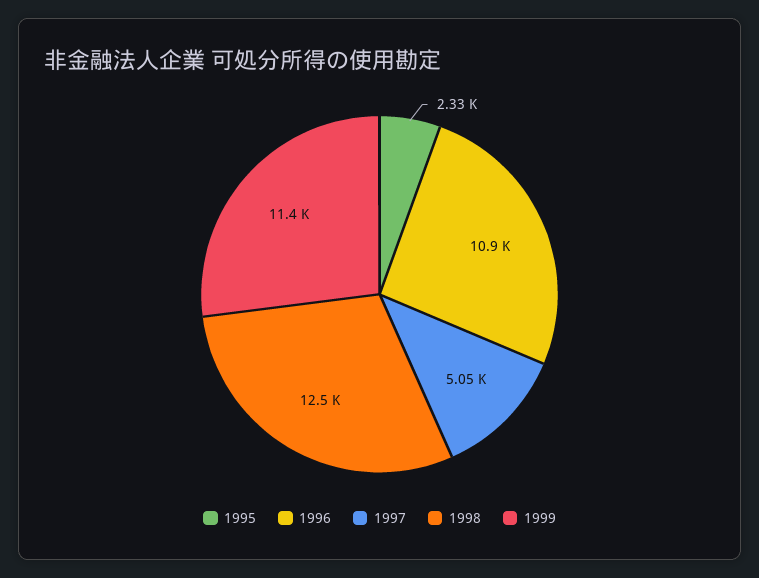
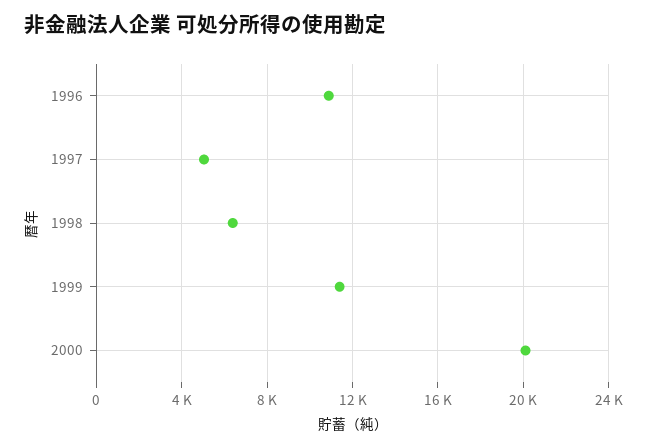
1995: 2330 -> none
1998: 12500 -> 6500
2000: none -> 20000

